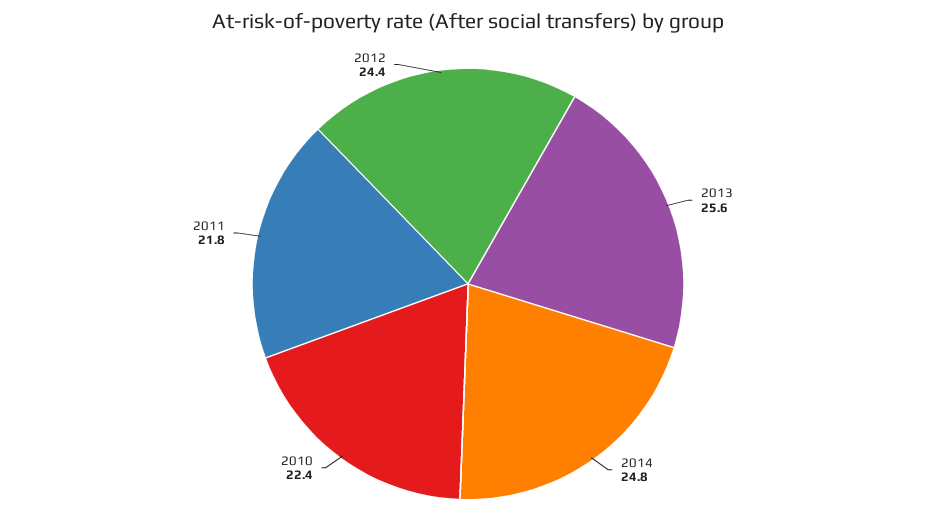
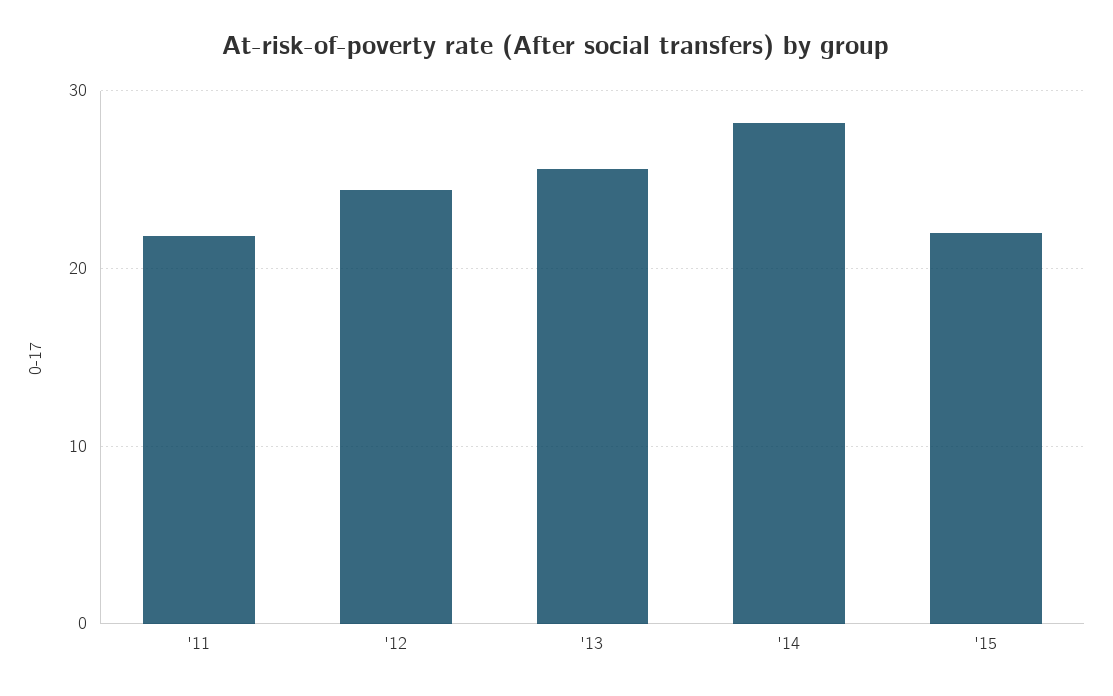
2014: 24.8 -> 28
2010: 22.4 -> none
'15: none -> 22

